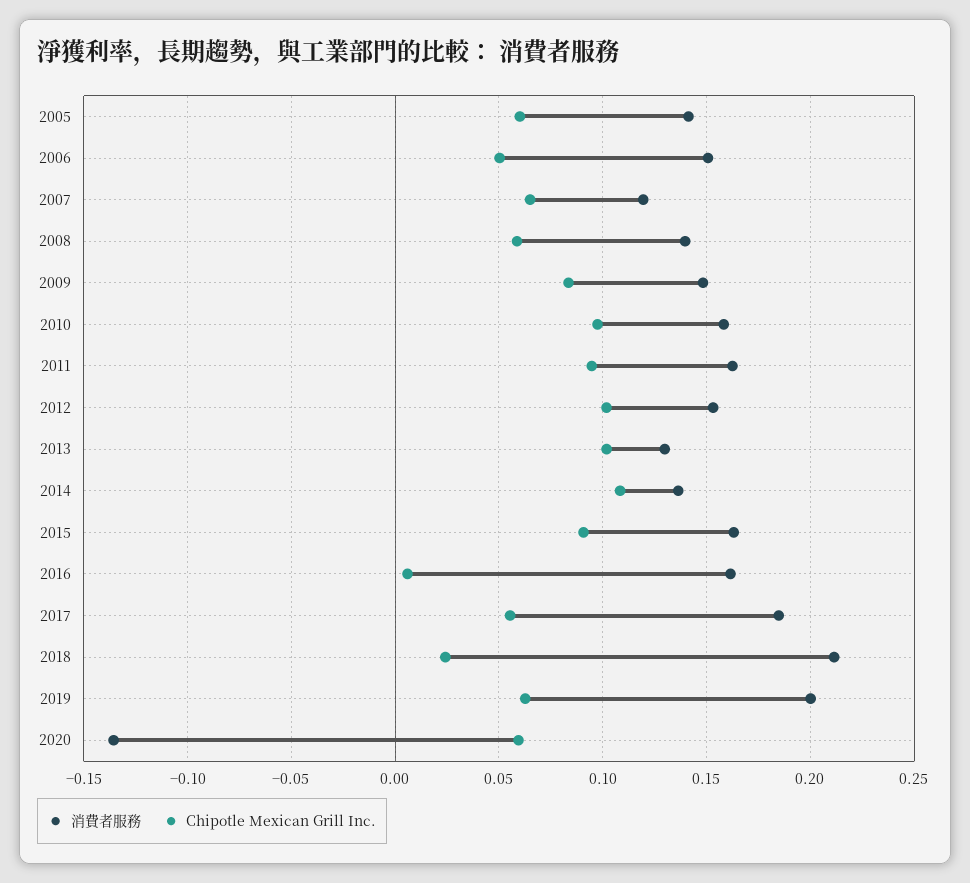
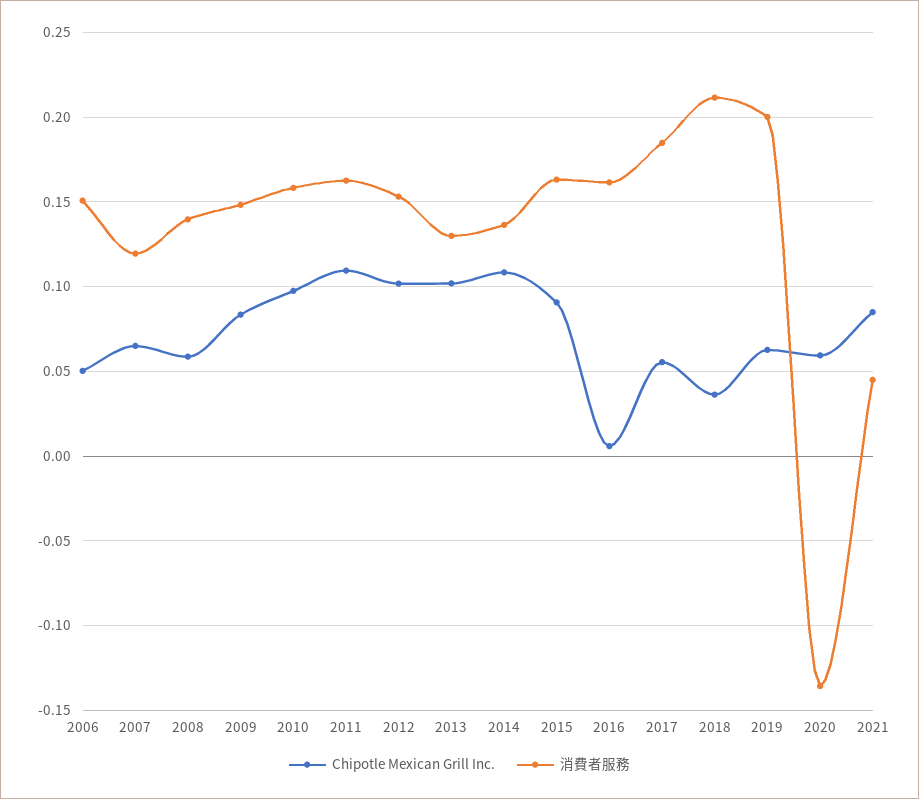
消費者服務, 2005: 0.14 -> none
Chipotle Mexican Grill Inc., 2005: 0.06 -> none
Chipotle Mexican Grill Inc., 2011: 0.095 -> 0.11
Chipotle Mexican Grill Inc., 2018: 0.025 -> 0.035
Chipotle Mexican Grill Inc., 2021: none -> 0.085
消費者服務, 2021: none -> 0.045

